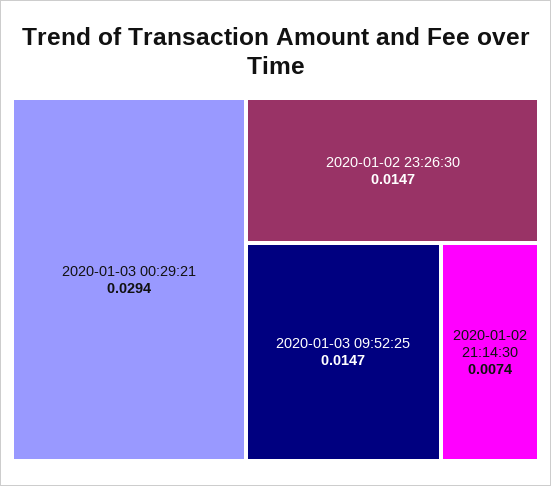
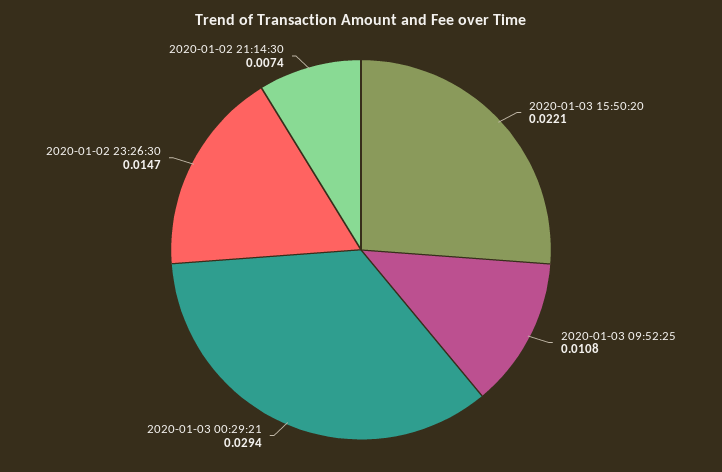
2020-01-03 09:52:25: 0.0147 -> 0.0108
2020-01-03 15:50:20: none -> 0.0221

